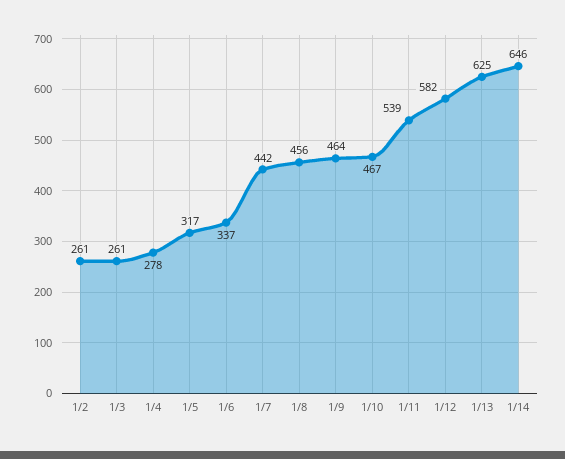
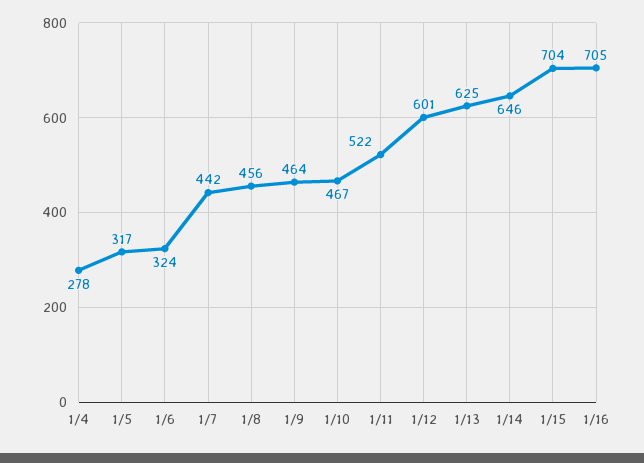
1/2: 261 -> none
1/3: 261 -> none
1/6: 337 -> 324
1/11: 539 -> 522
1/12: 582 -> 601
1/15: none -> 704
1/16: none -> 705

